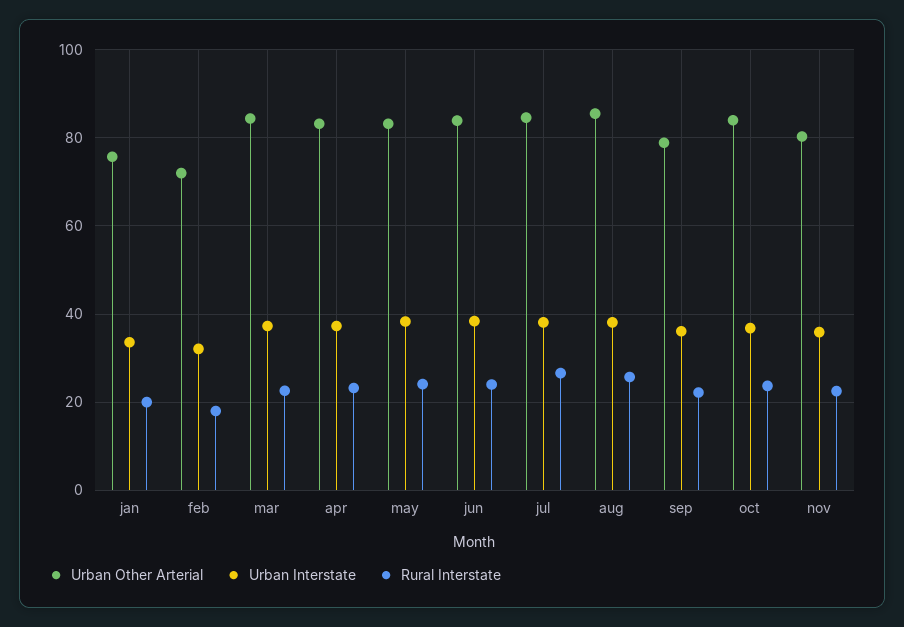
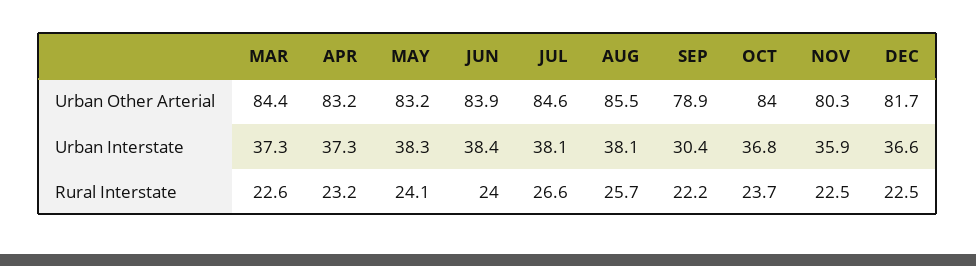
Urban Other Arterial, jan: 76 -> none
Urban Interstate, jan: 34 -> none
Rural Interstate, jan: 20 -> none
Urban Other Arterial, feb: 72 -> none
Urban Interstate, feb: 32 -> none
Rural Interstate, feb: 18 -> none
Urban Interstate, sep: 36 -> 30.4
Urban Other Arterial, DEC: none -> 81.7
Urban Interstate, DEC: none -> 36.6
Rural Interstate, DEC: none -> 22.5

